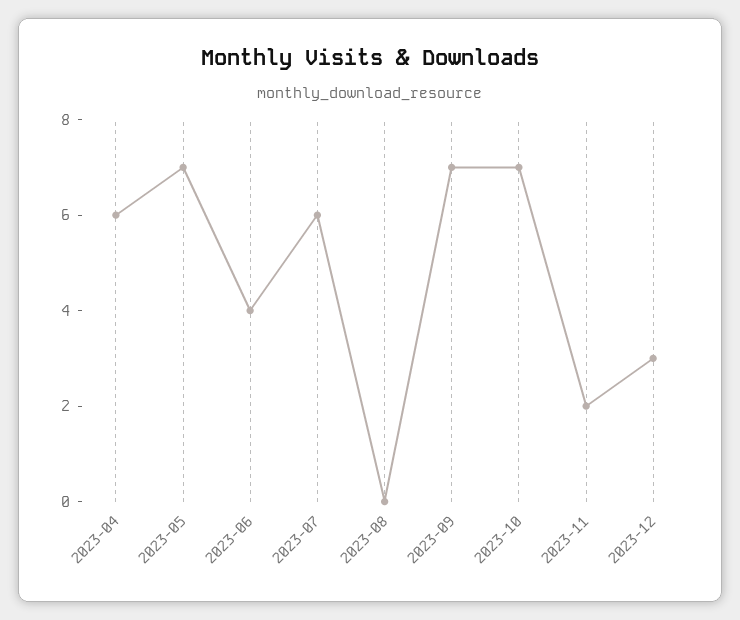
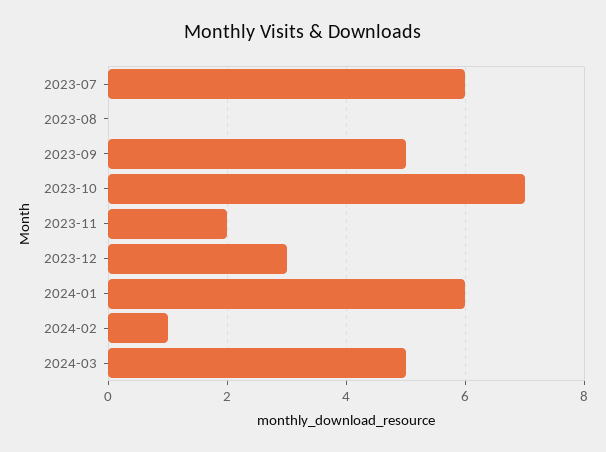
2023-04: 6 -> none
2023-05: 7 -> none
2023-06: 4 -> none
2023-09: 7 -> 5
2024-01: none -> 6
2024-02: none -> 1
2024-03: none -> 5

